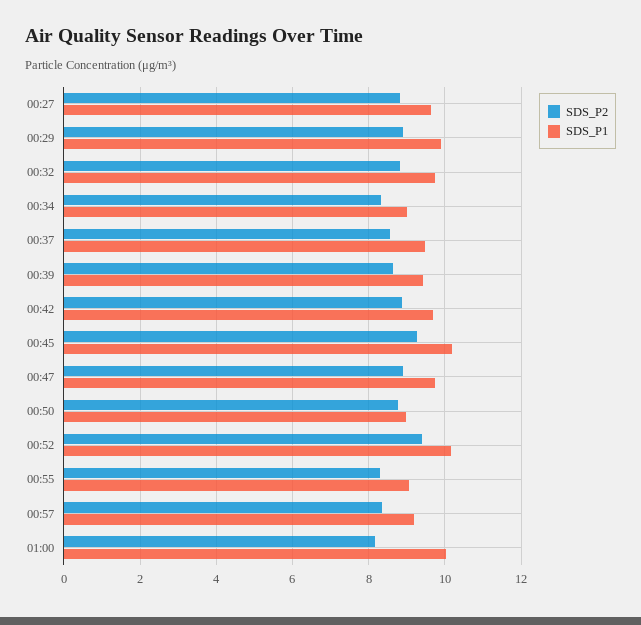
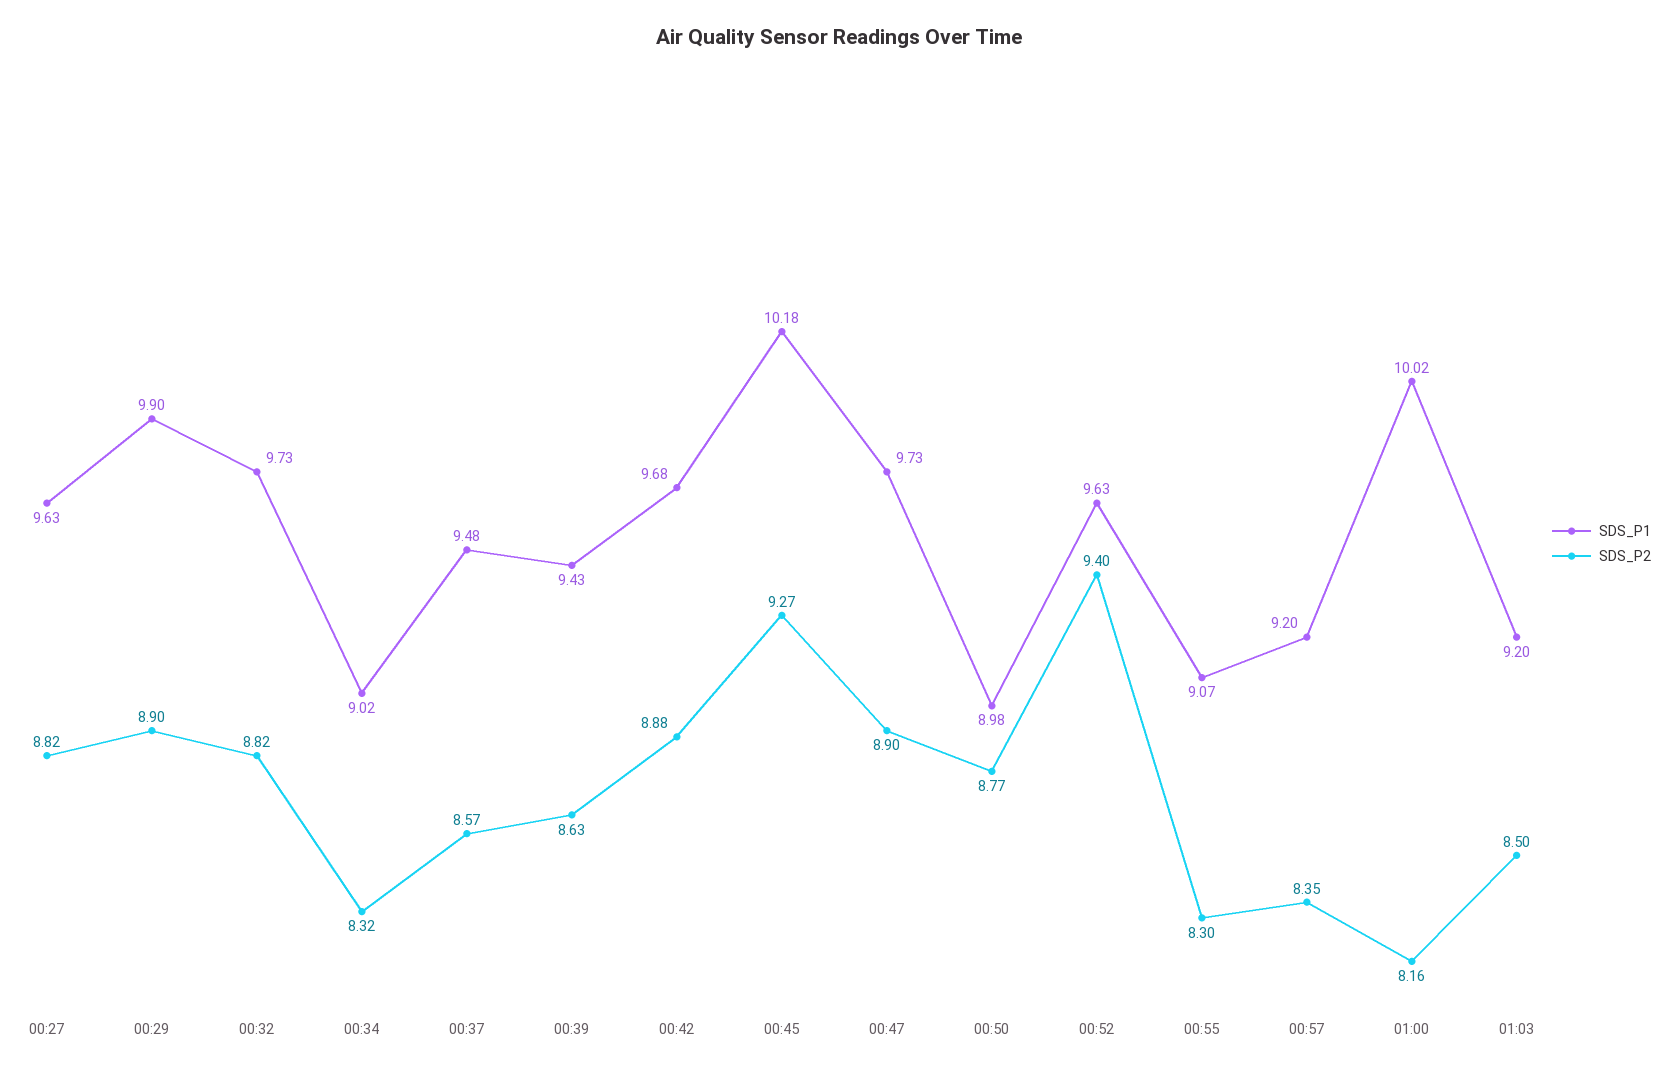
SDS_P1, 00:52: 10.2 -> 9.63
SDS_P1, 01:03: none -> 9.2
SDS_P2, 01:03: none -> 8.5

